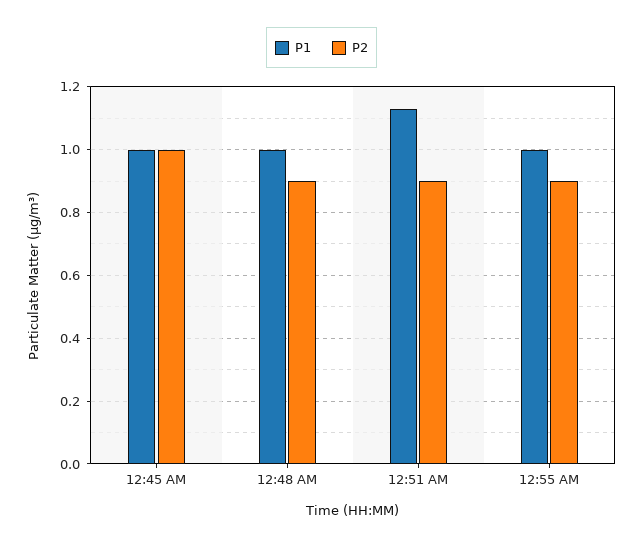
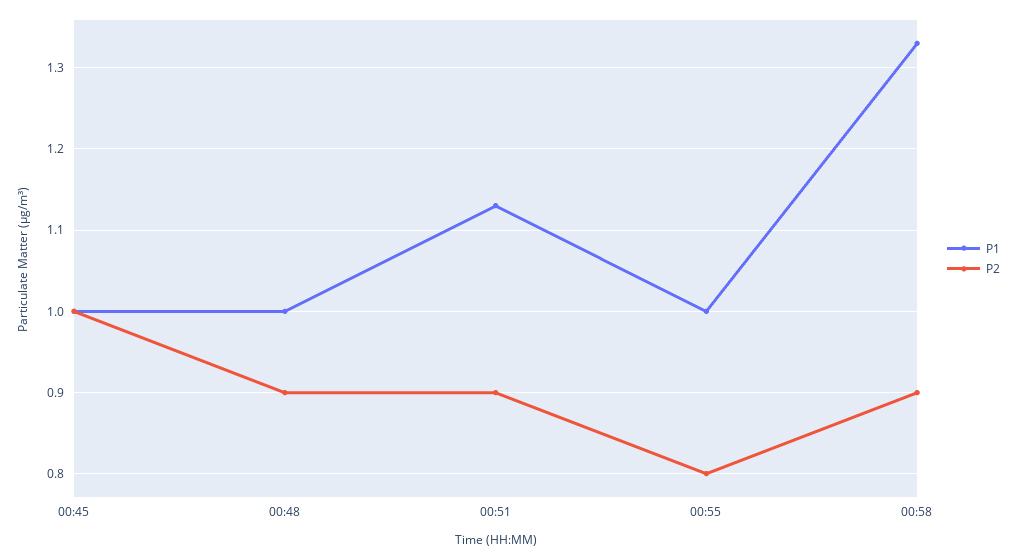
P2, 12:55 AM: 0.9 -> 0.8
P1, 00:58: none -> 1.33
P2, 00:58: none -> 0.9

